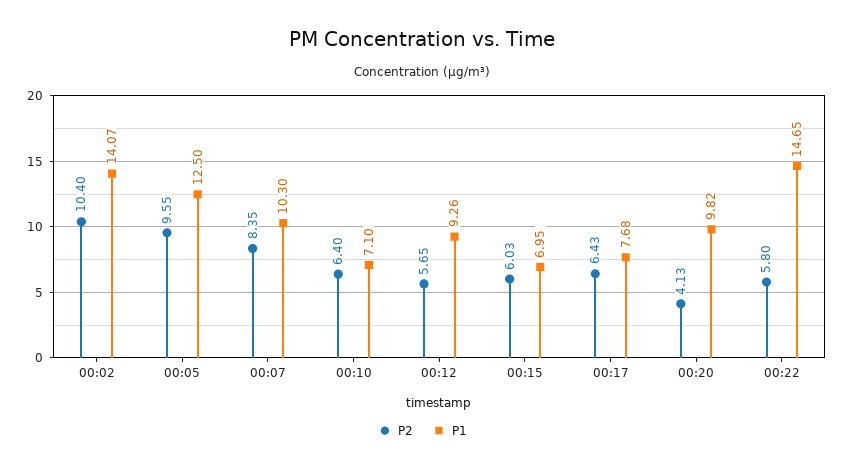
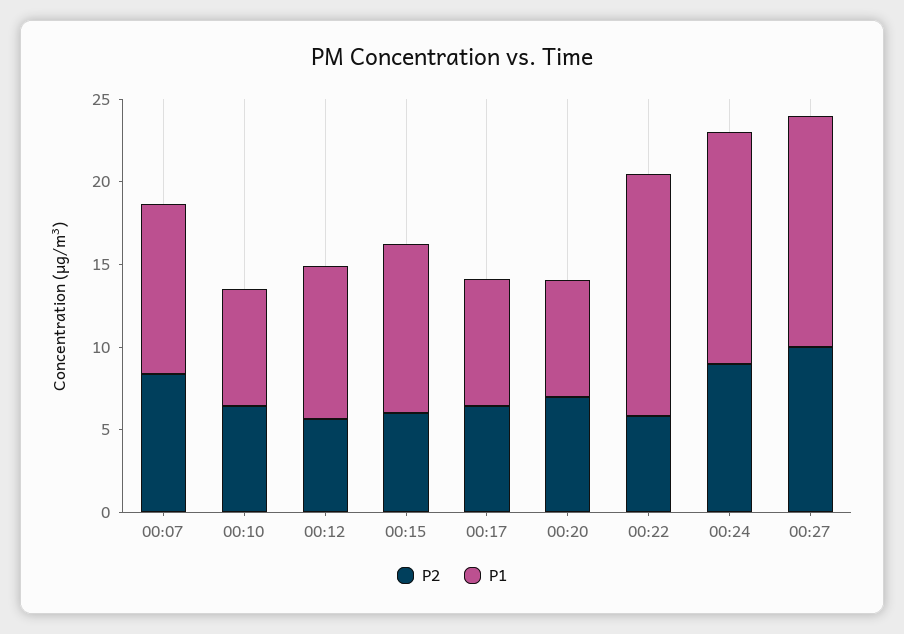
P2, 00:02: 10.4 -> none
P1, 00:02: 14.07 -> none
P2, 00:05: 9.55 -> none
P1, 00:05: 12.5 -> none
P1, 00:15: 6.95 -> 10
P2, 00:20: 4.13 -> 7
P1, 00:20: 9.82 -> 7
P2, 00:24: none -> 9
P1, 00:24: none -> 14
P2, 00:27: none -> 10
P1, 00:27: none -> 14

